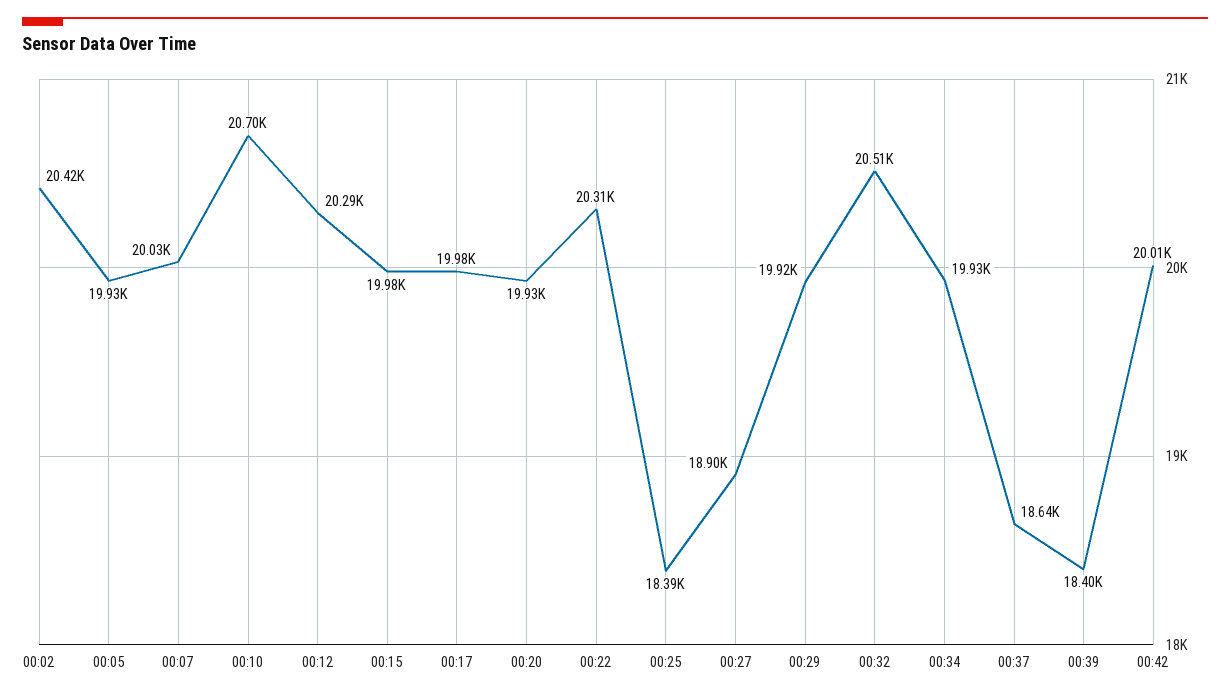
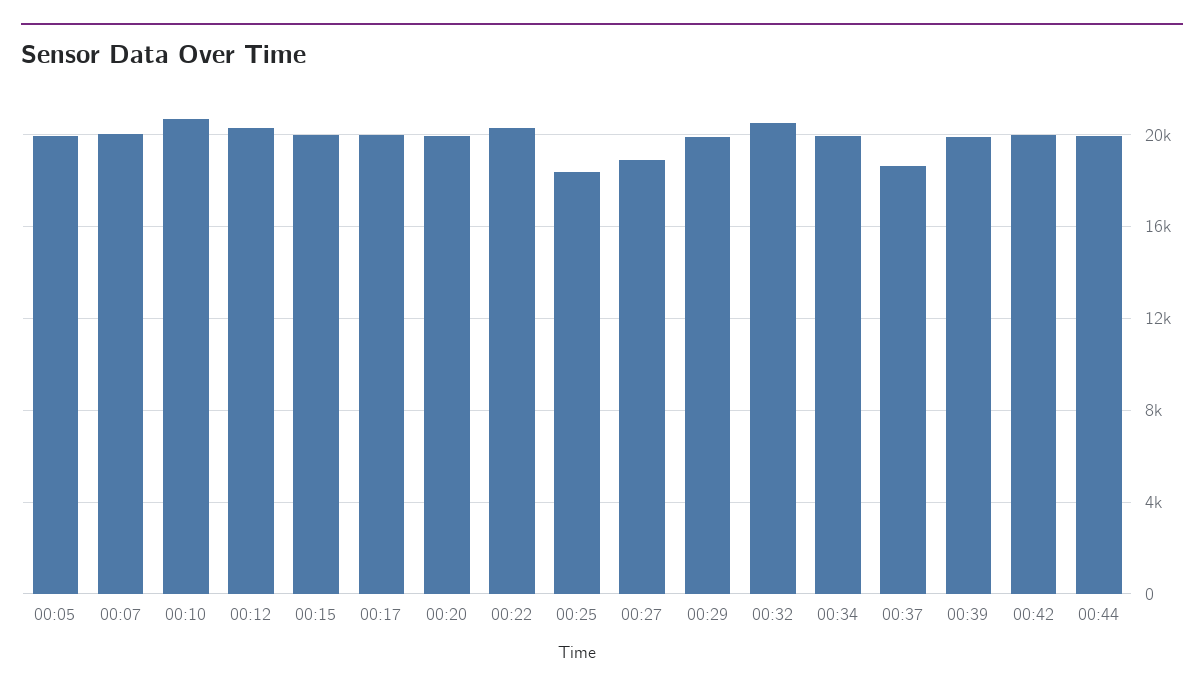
00:02: 20420 -> none
00:39: 18400 -> 20000
00:44: none -> 20000

